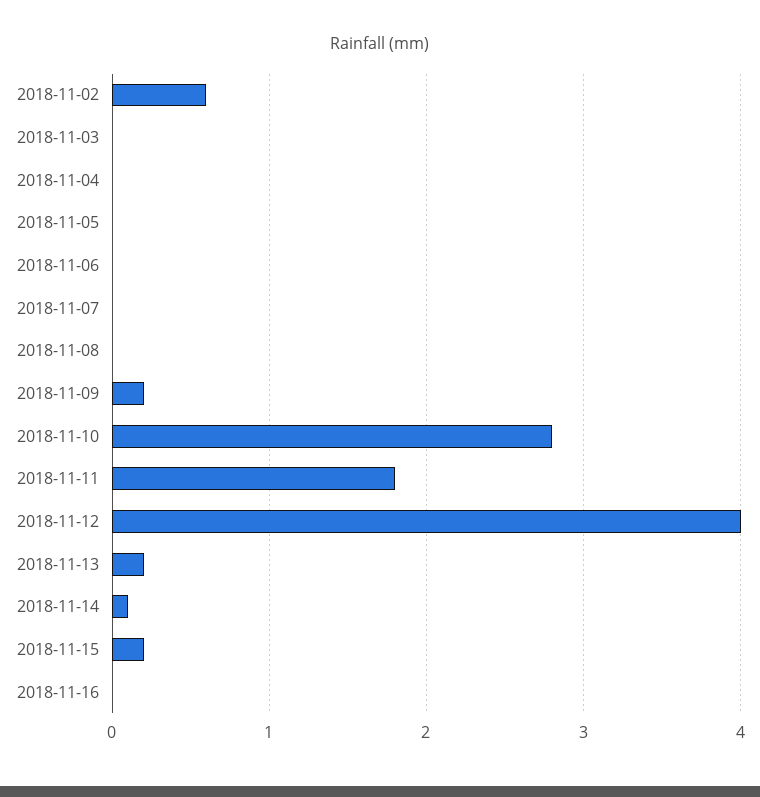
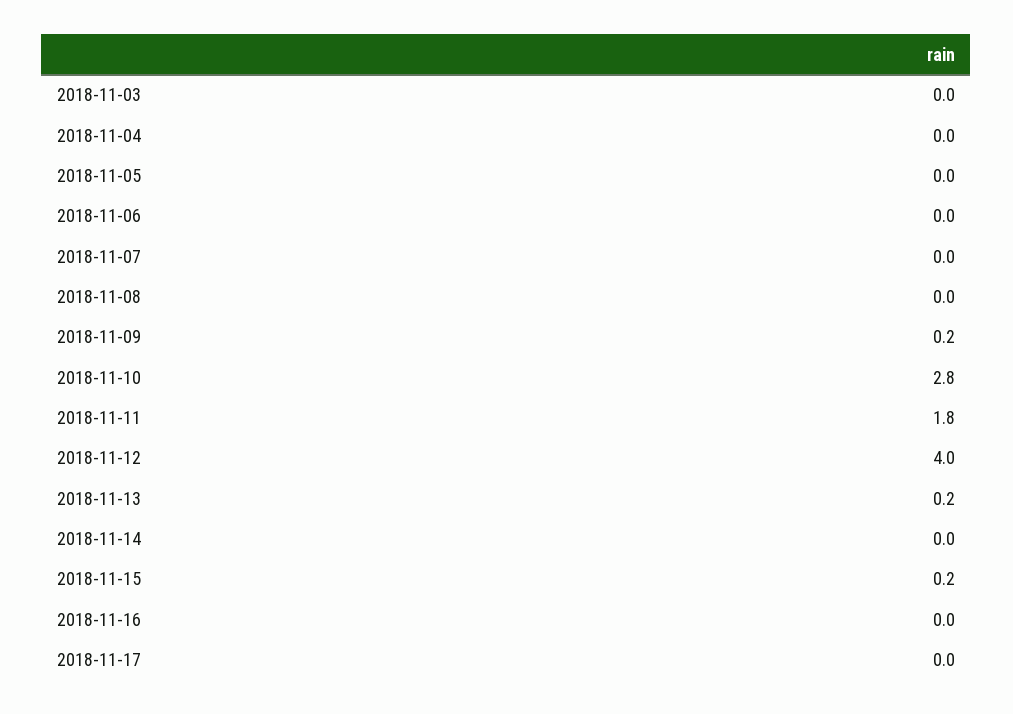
2018-11-02: 0.6 -> none
2018-11-14: 0.1 -> 0
2018-11-17: none -> 0

